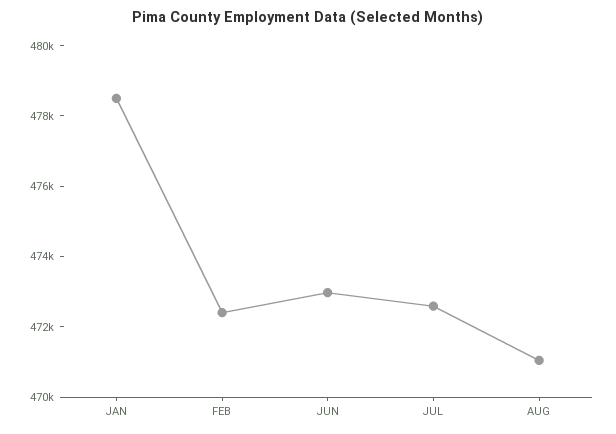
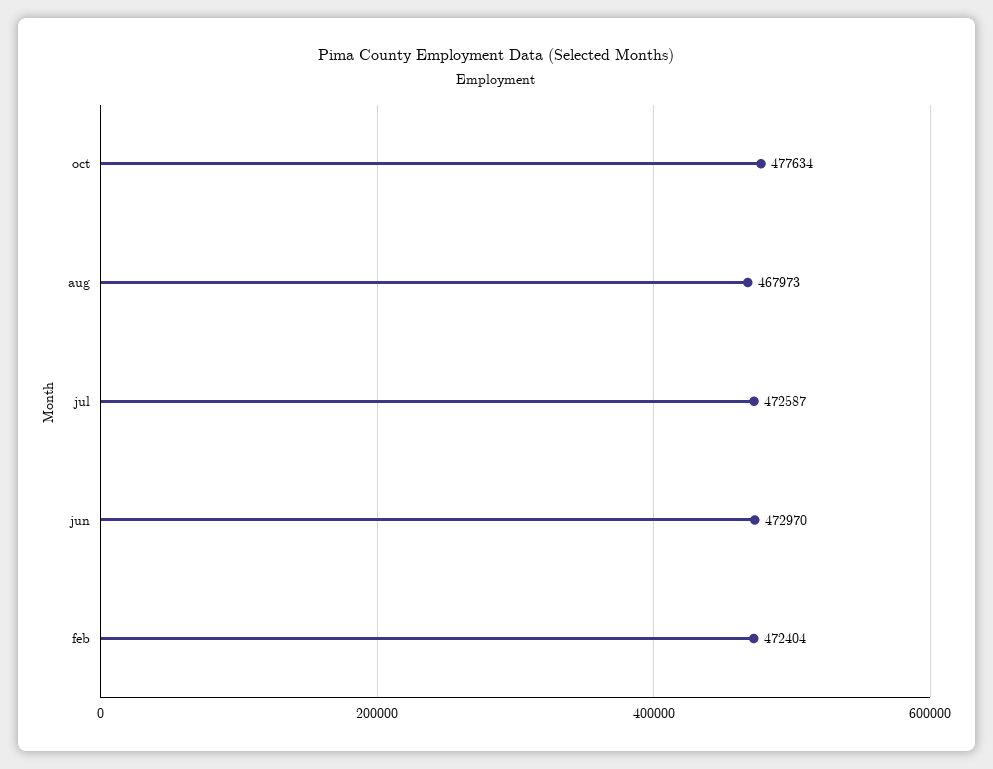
JAN: 478500 -> none
AUG: 471000 -> 467973
oct: none -> 477634

